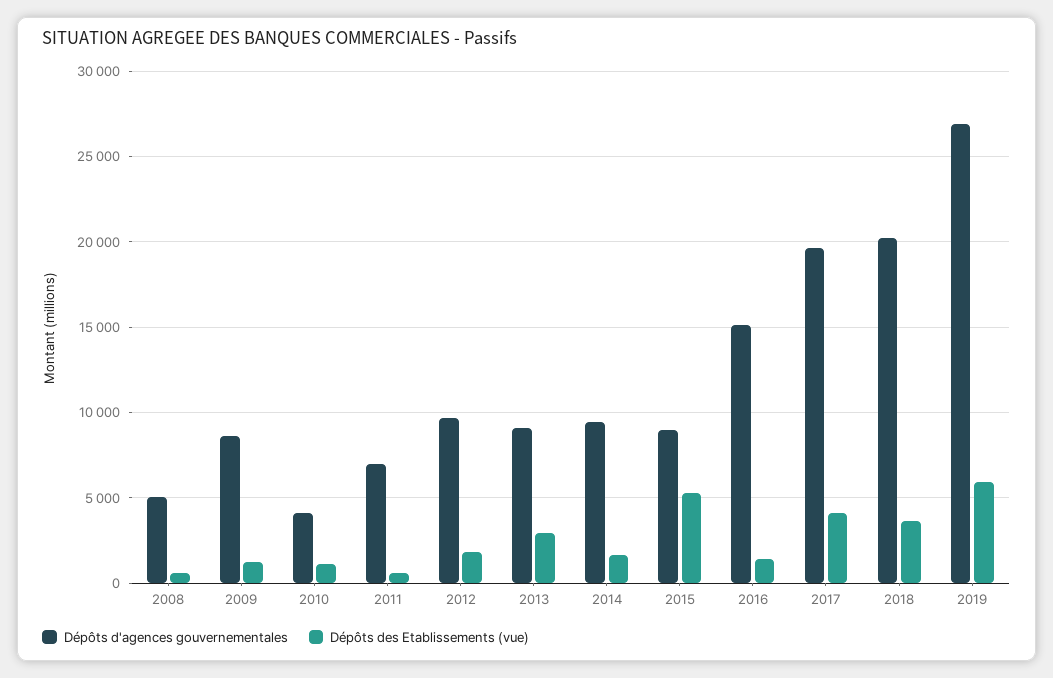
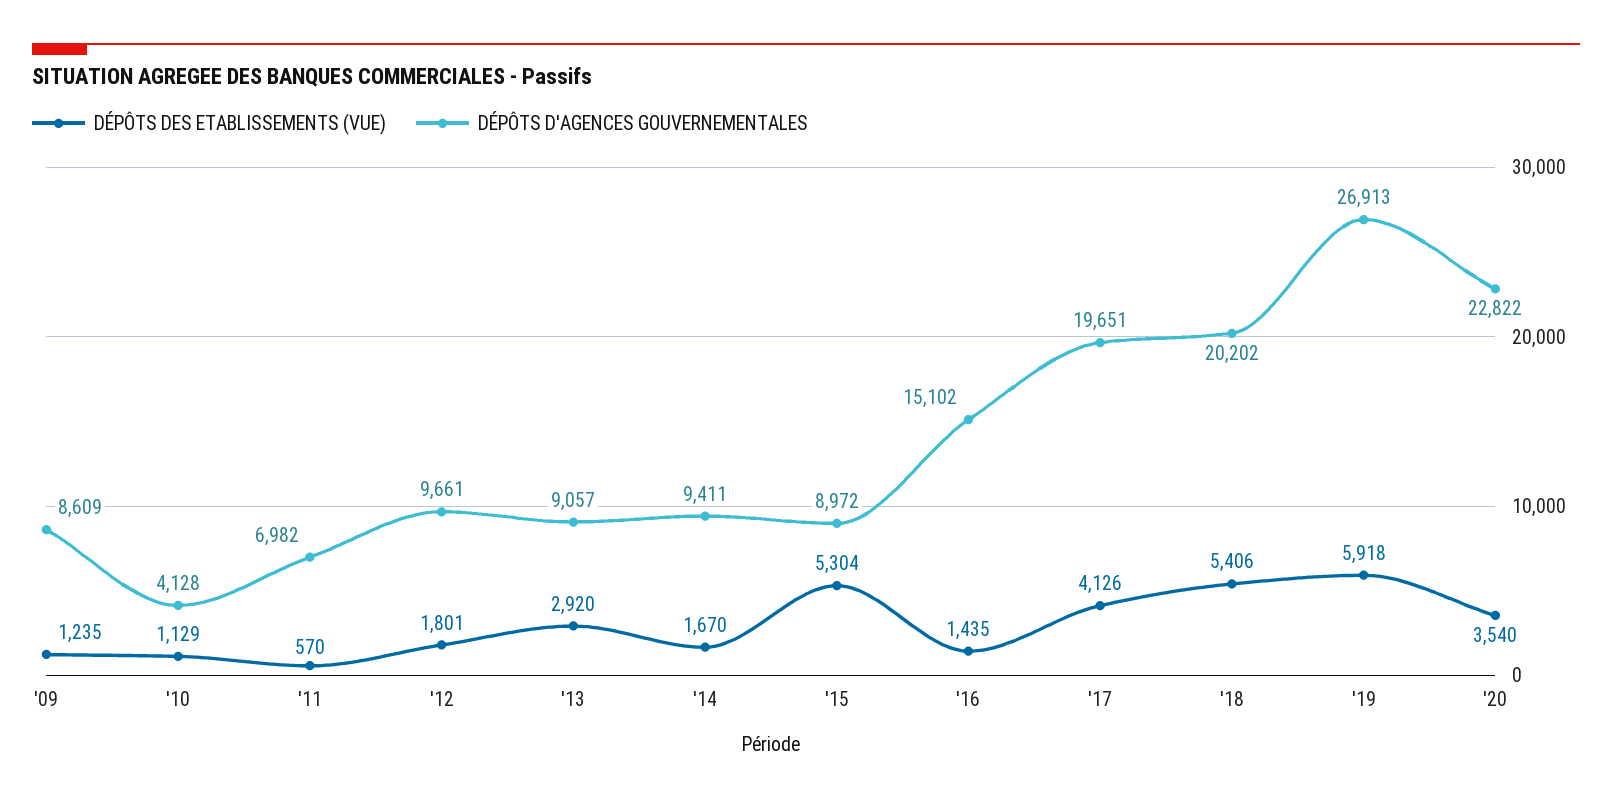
Dépôts d'agences gouvernementales, 2008: 5000 -> none
Dépôts des Etablissements (vue), 2008: 500 -> none
Dépôts des Etablissements (vue), 2018: 3500 -> 5406
Dépôts des Etablissements (vue), '20: none -> 3540
Dépôts d'agences gouvernementales, '20: none -> 22822

